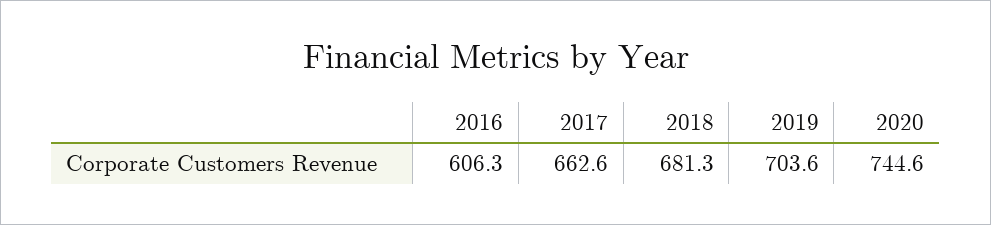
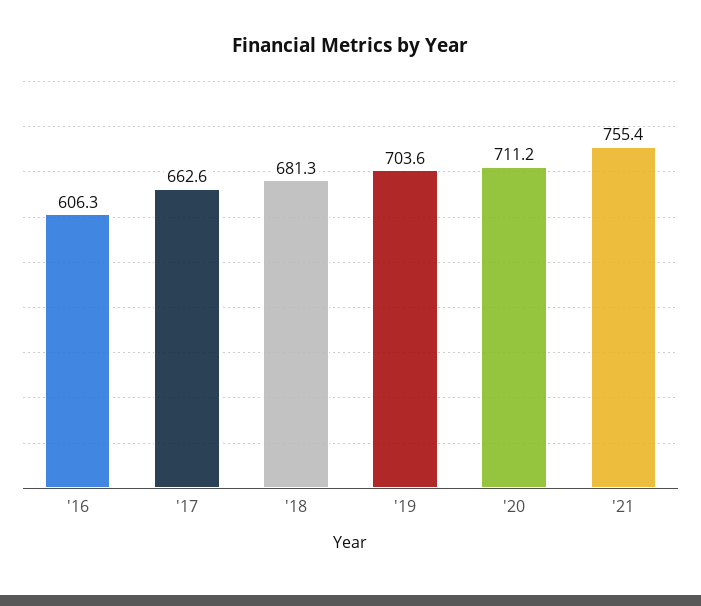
2020: 744.6 -> 711.2
'21: none -> 755.4

